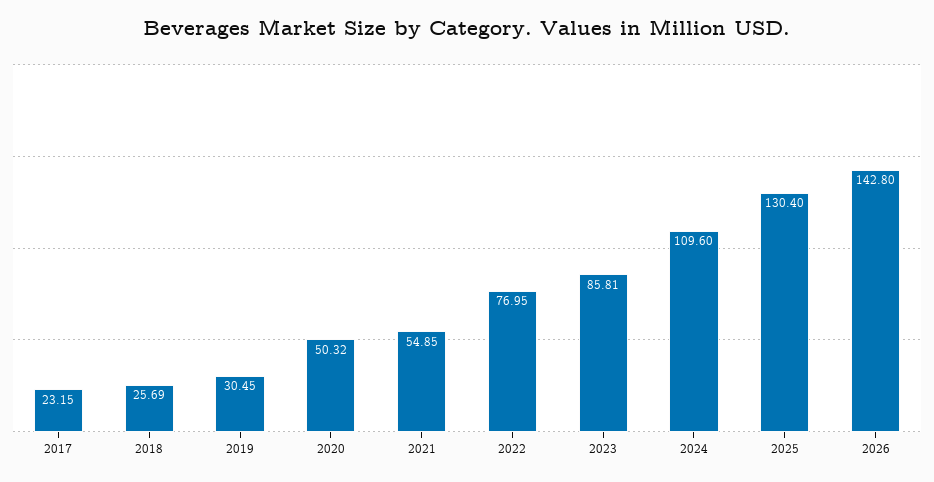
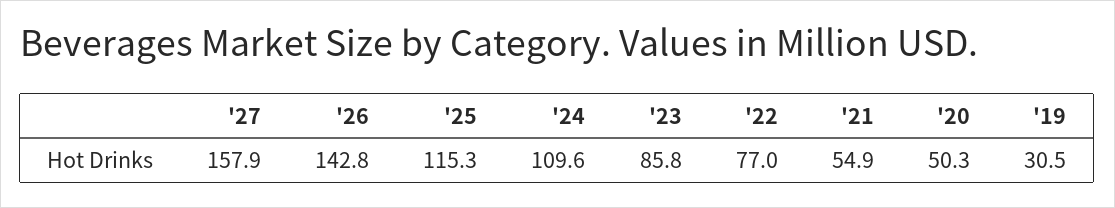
2017: 23.15 -> none
2018: 25.69 -> none
2025: 130.4 -> 115.3
'27: none -> 157.9

